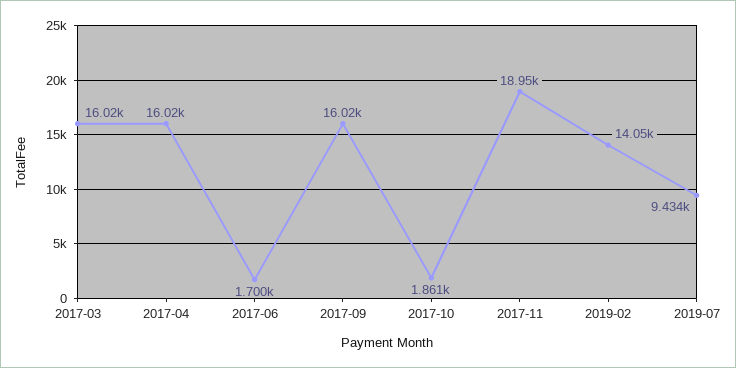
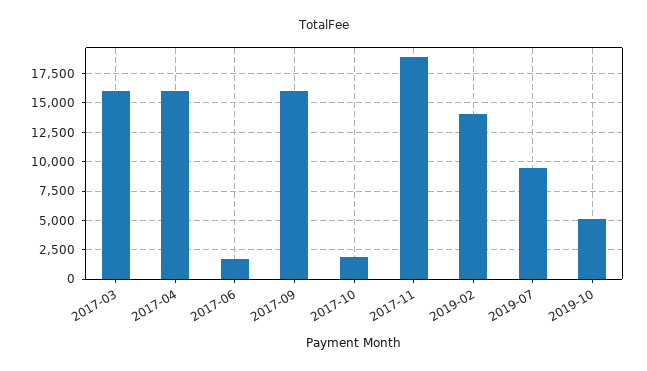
2019-10: none -> 5000

